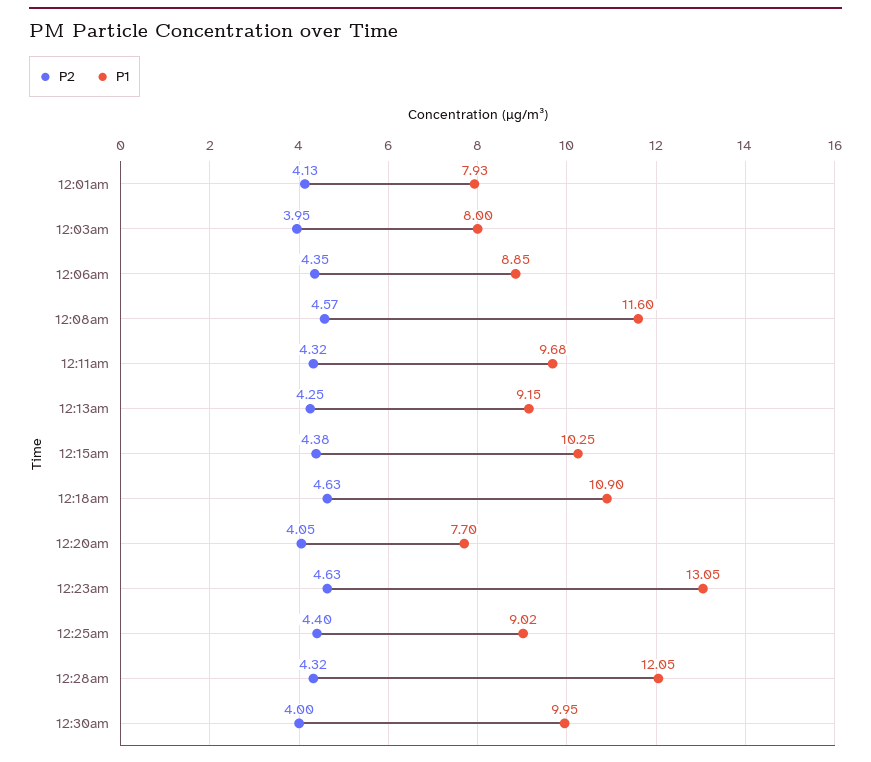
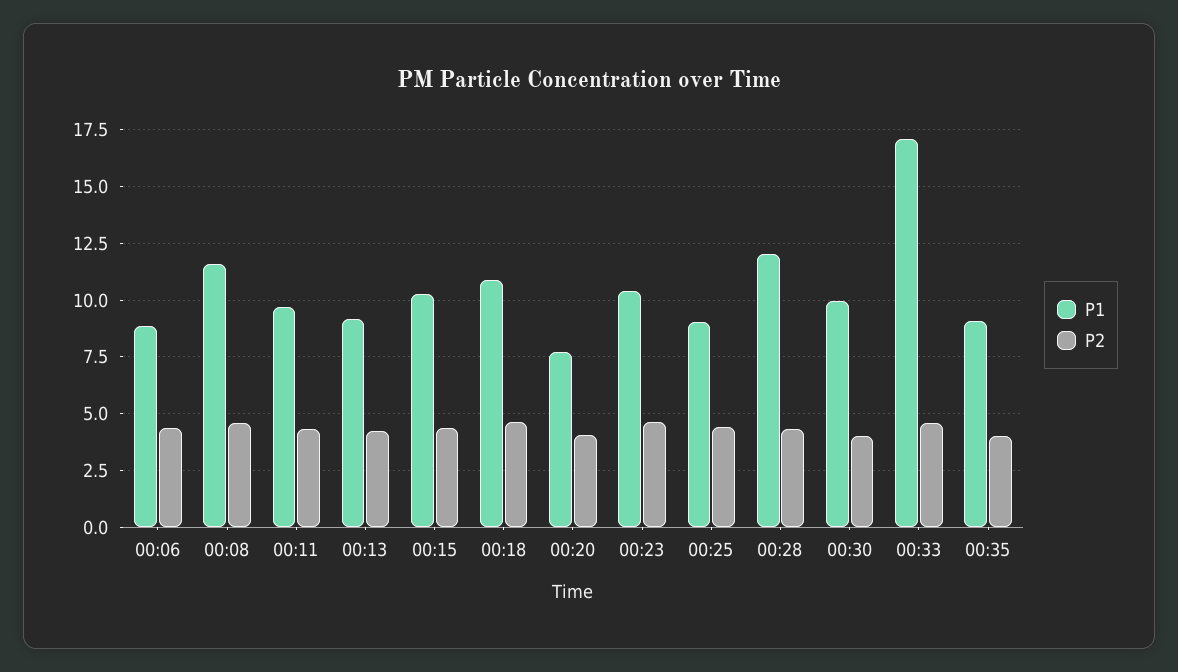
P2, 12:01am: 4.13 -> none
P1, 12:01am: 7.93 -> none
P2, 12:03am: 3.95 -> none
P1, 12:03am: 8 -> none
P1, 12:23am: 13.05 -> 10.5
P1, 00:33: none -> 17
P2, 00:33: none -> 4.5
P1, 00:35: none -> 9
P2, 00:35: none -> 4

